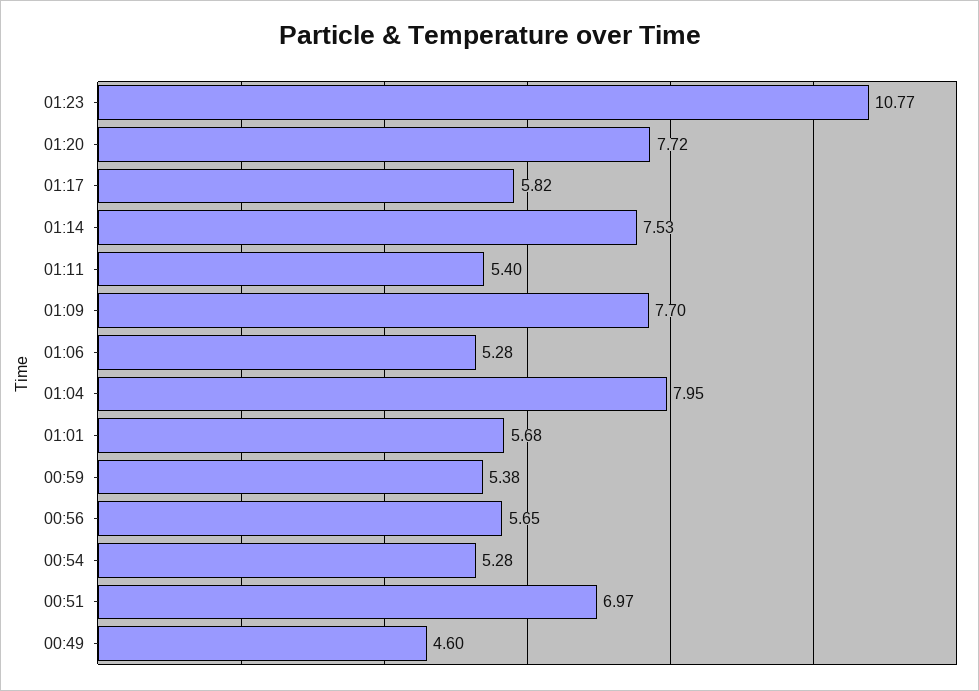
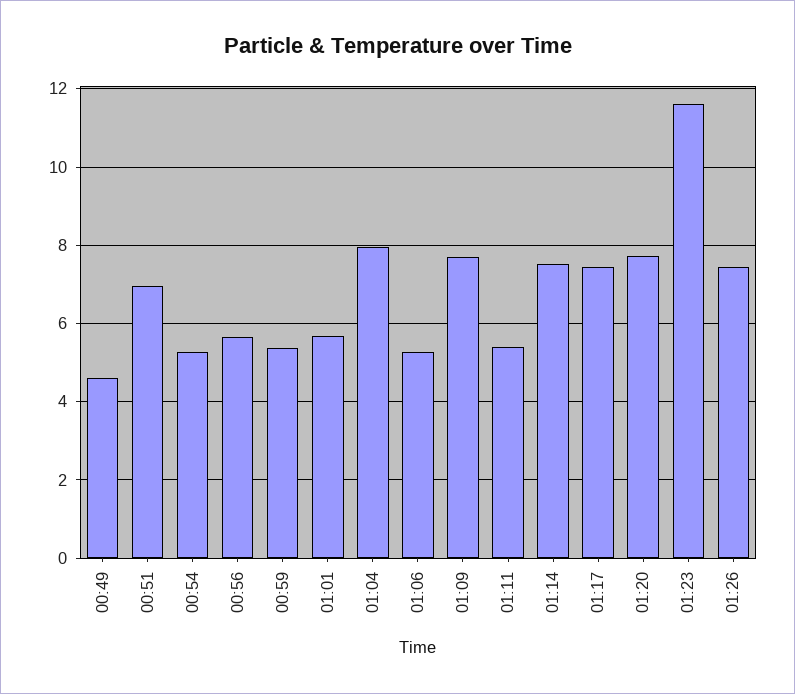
01:23: 10.77 -> 11.6
01:17: 5.82 -> 7.4
01:26: none -> 7.4

